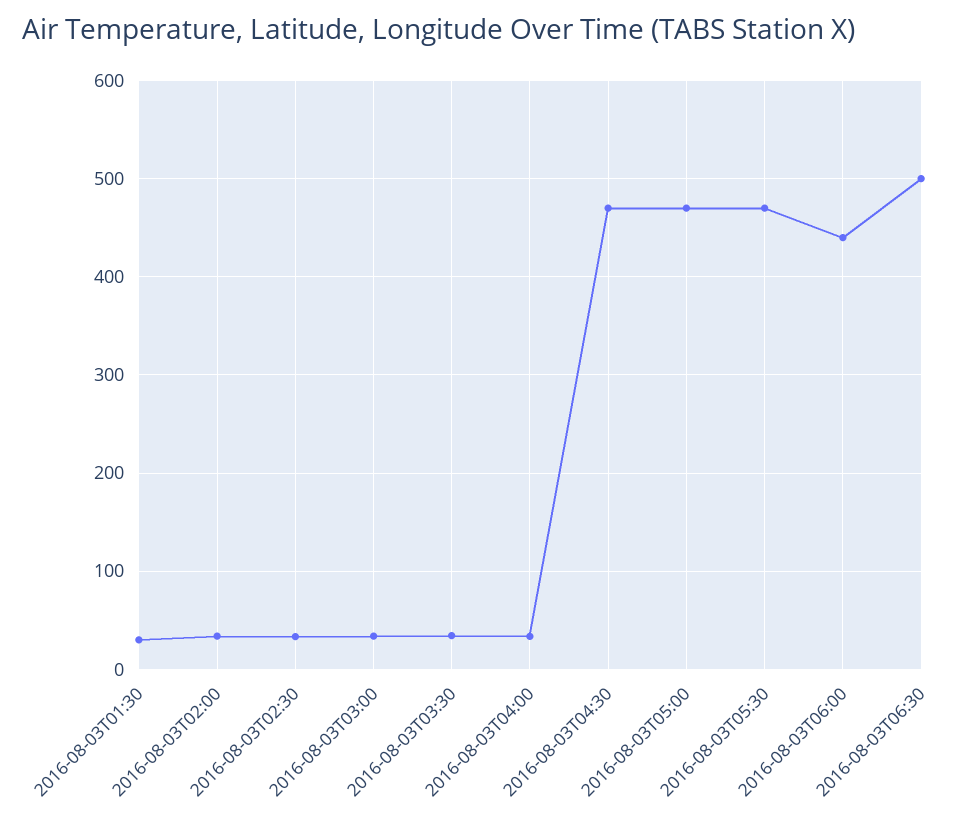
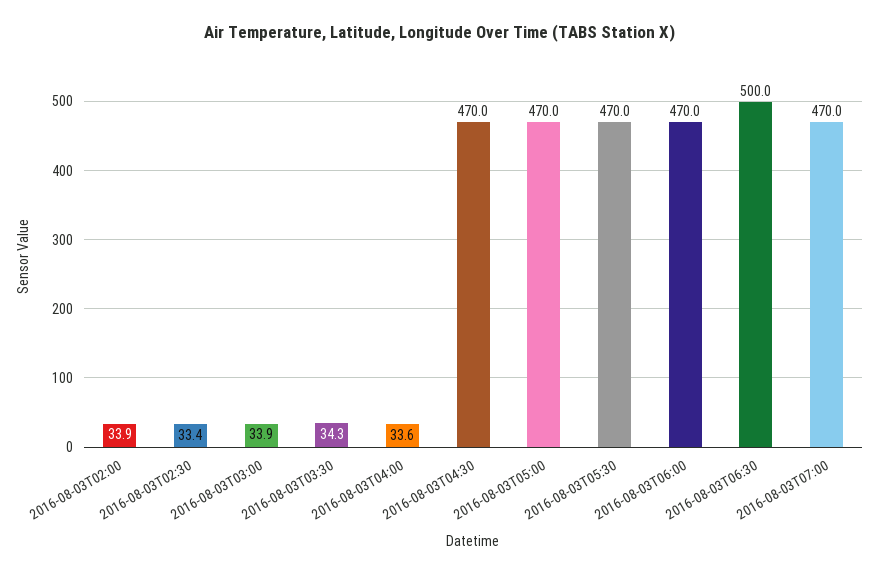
2016-08-03T01:30: 30 -> none
2016-08-03T06:00: 440 -> 470
2016-08-03T07:00: none -> 470

